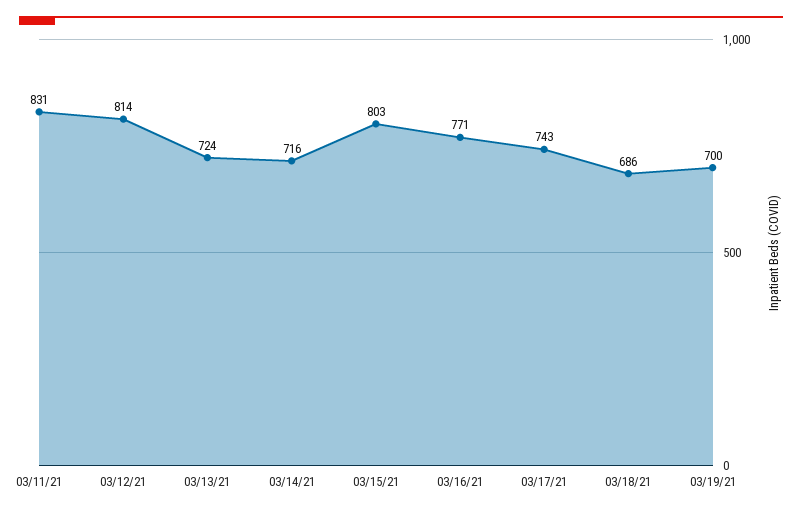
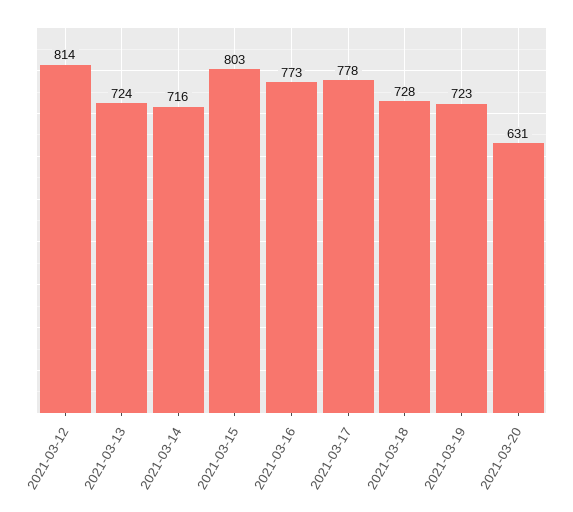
03/11/21: 831 -> none
03/16/21: 771 -> 773
03/17/21: 743 -> 778
03/18/21: 686 -> 728
03/19/21: 700 -> 723
2021-03-20: none -> 631

